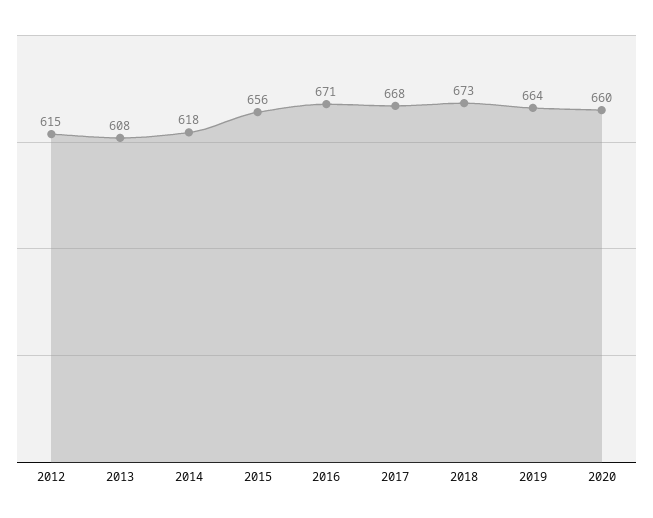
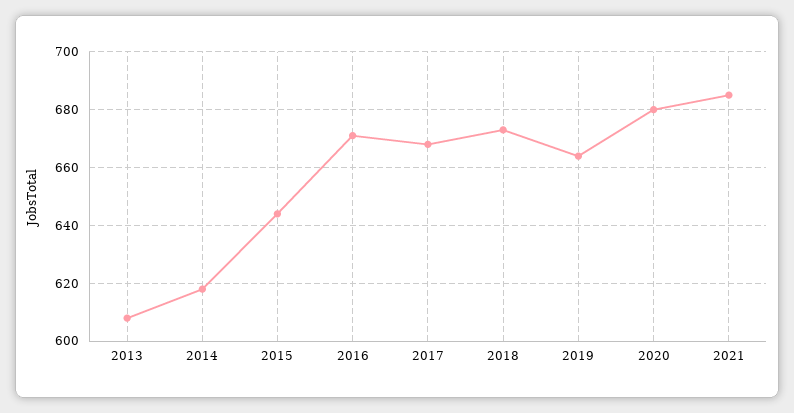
2012: 615 -> none
2015: 656 -> 645
2020: 660 -> 680
2021: none -> 685

